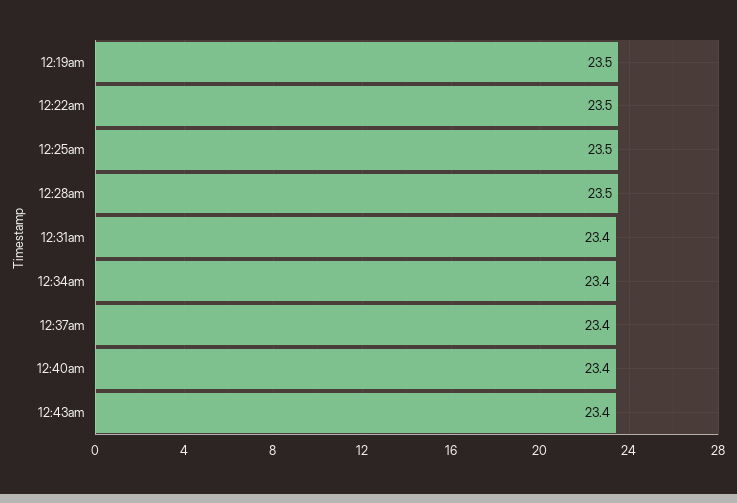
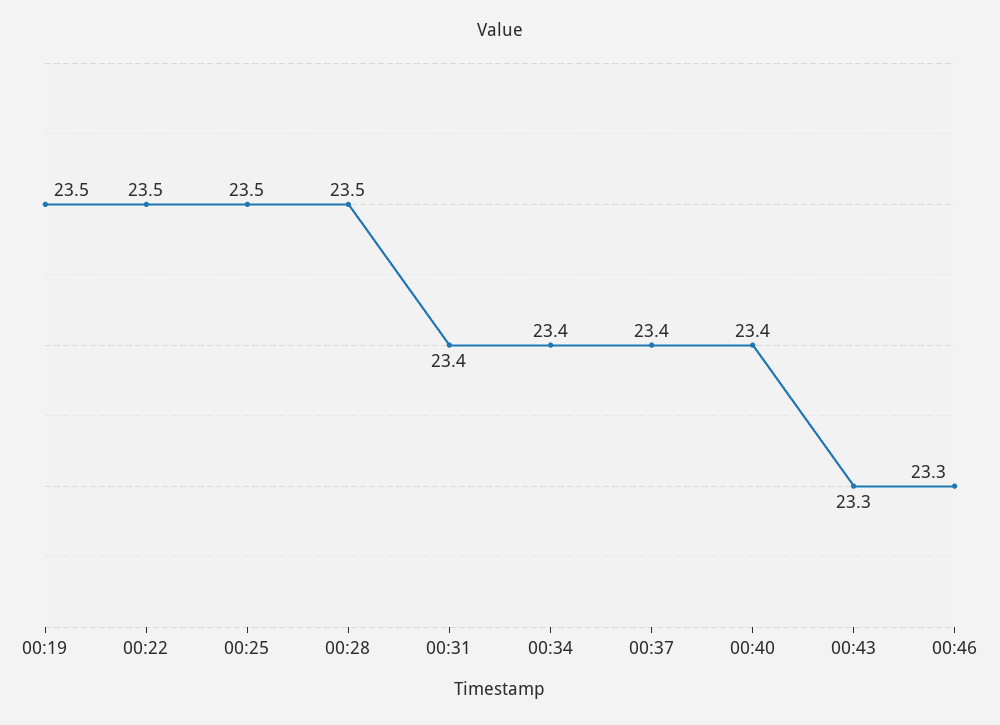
12:43am: 23.4 -> 23.3
00:46: none -> 23.3

